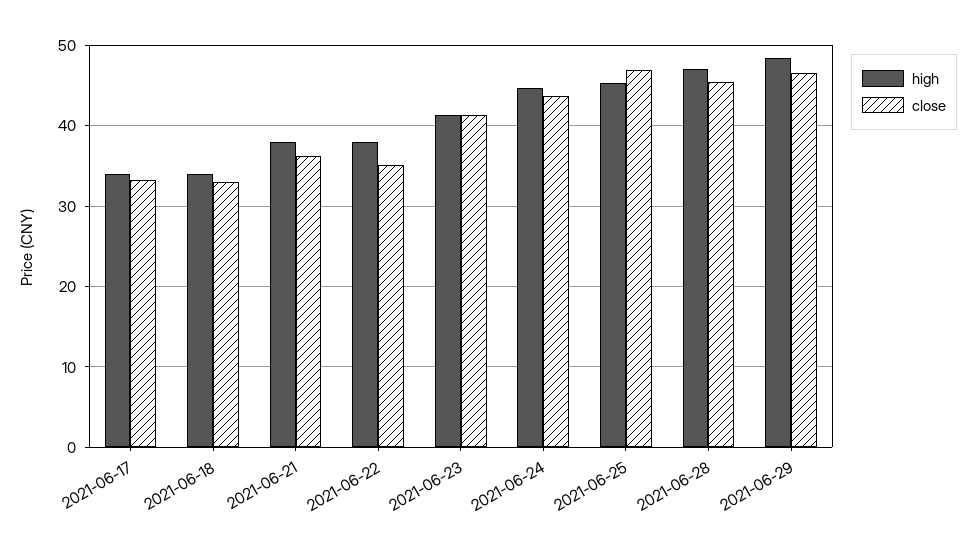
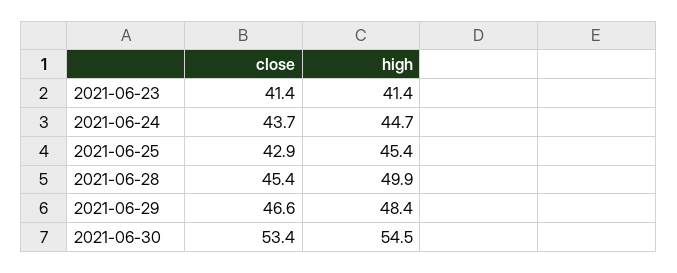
high, 2021-06-17: 34 -> none
close, 2021-06-17: 33 -> none
high, 2021-06-18: 34 -> none
close, 2021-06-18: 33 -> none
high, 2021-06-21: 38 -> none
close, 2021-06-21: 36 -> none
high, 2021-06-22: 38 -> none
close, 2021-06-22: 35 -> none
close, 2021-06-25: 47 -> 42.9
high, 2021-06-28: 47 -> 49.9
close, 2021-06-30: none -> 53.4
high, 2021-06-30: none -> 54.5

